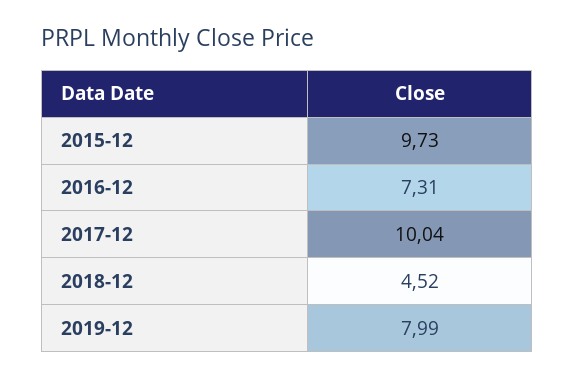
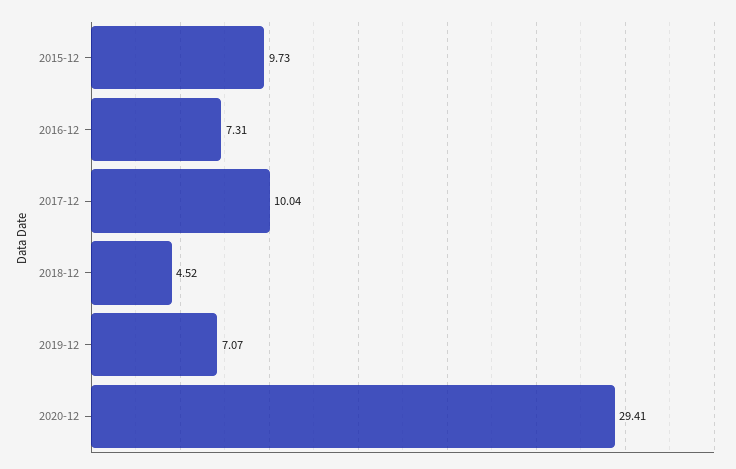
2019-12: 7.99 -> 7.07
2020-12: none -> 29.41

